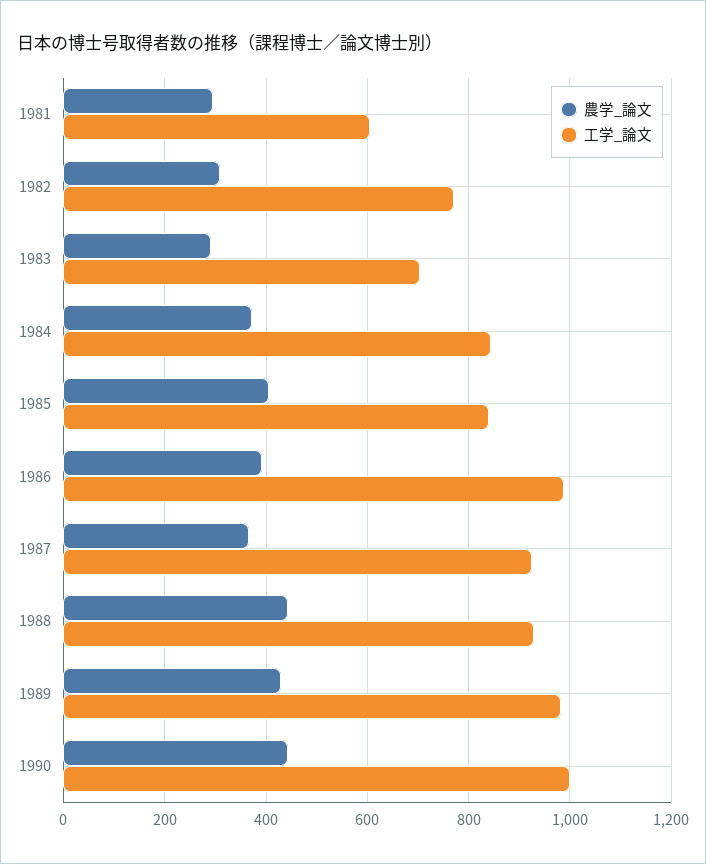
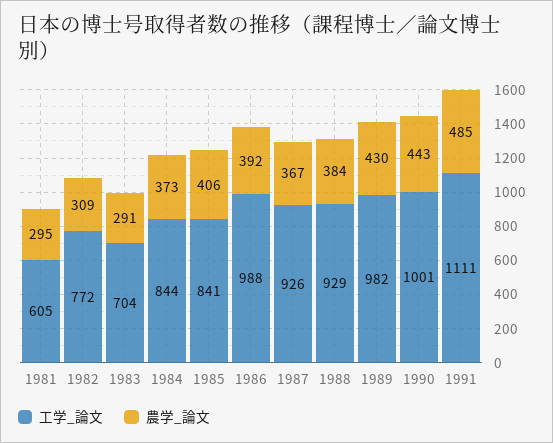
農学_論文, 1988: 440 -> 384
工学_論文, 1991: none -> 1111
農学_論文, 1991: none -> 485

